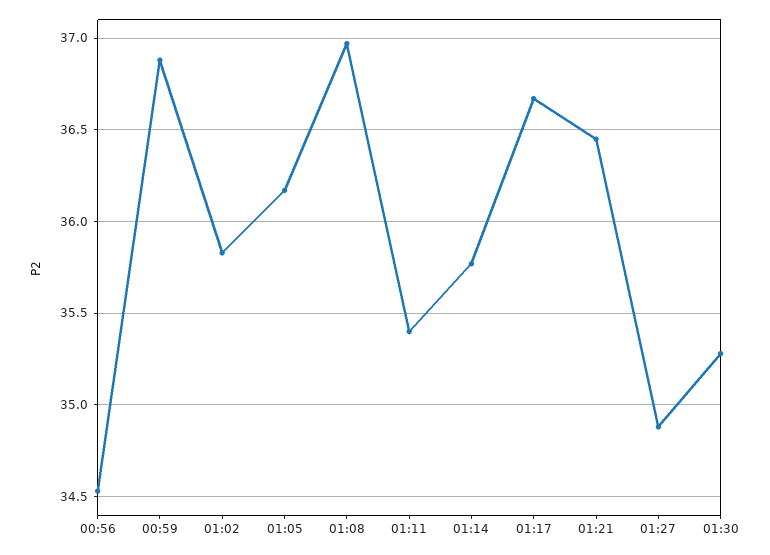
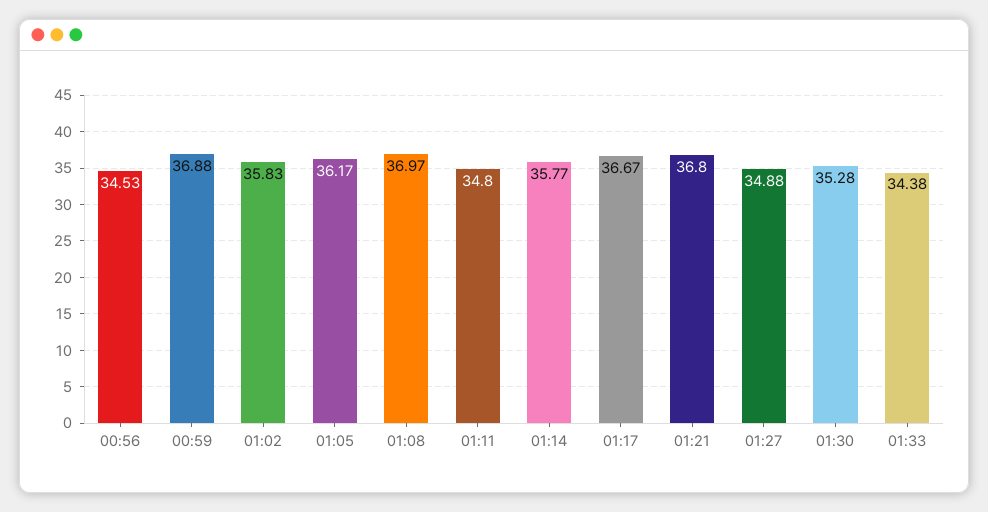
01:11: 35.4 -> 34.8
01:21: 36.45 -> 36.8
01:33: none -> 34.38

